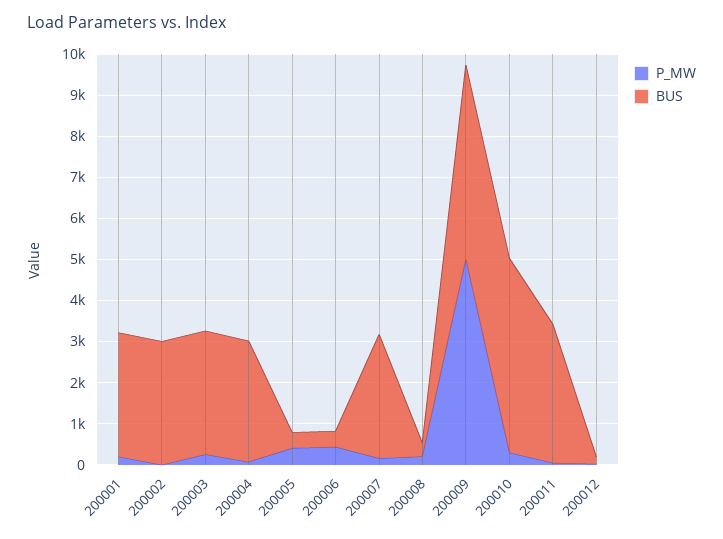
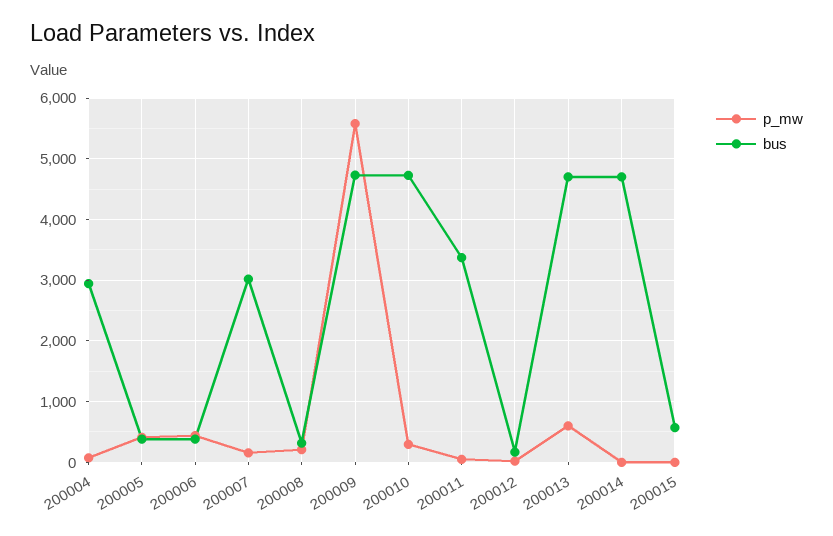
P_MW, 200001: 200 -> none
BUS, 200001: 3000 -> none
P_MW, 200002: 0 -> none
BUS, 200002: 3000 -> none
P_MW, 200003: 200 -> none
BUS, 200003: 3000 -> none
P_MW, 200009: 5000 -> 5600
P_MW, 200013: none -> 600
BUS, 200013: none -> 4700
P_MW, 200014: none -> 0
BUS, 200014: none -> 4700
P_MW, 200015: none -> 0
BUS, 200015: none -> 600

